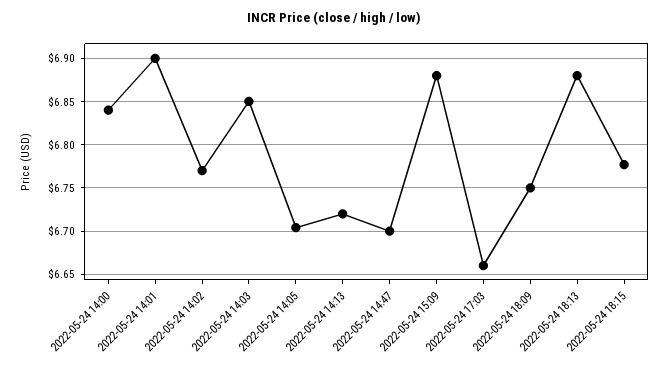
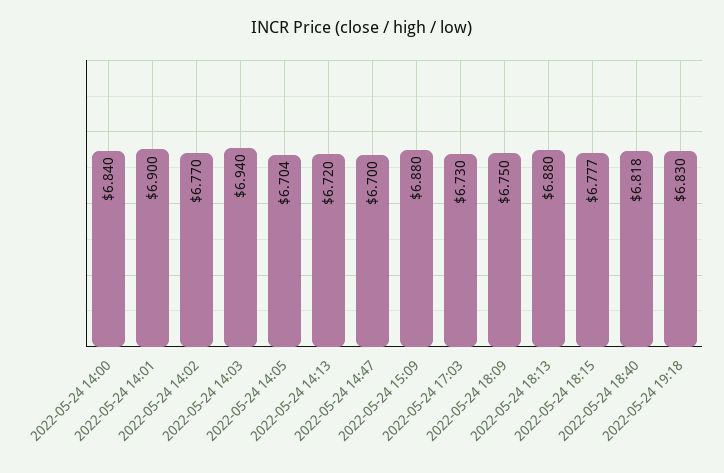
2022-05-24 14:03: 6.85 -> 6.94
2022-05-24 17:03: 6.66 -> 6.73
2022-05-24 18:40: none -> 6.818
2022-05-24 19:18: none -> 6.83

